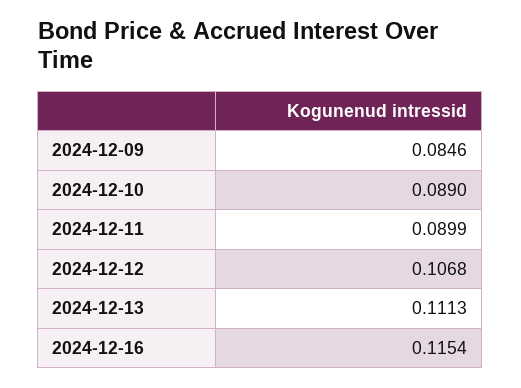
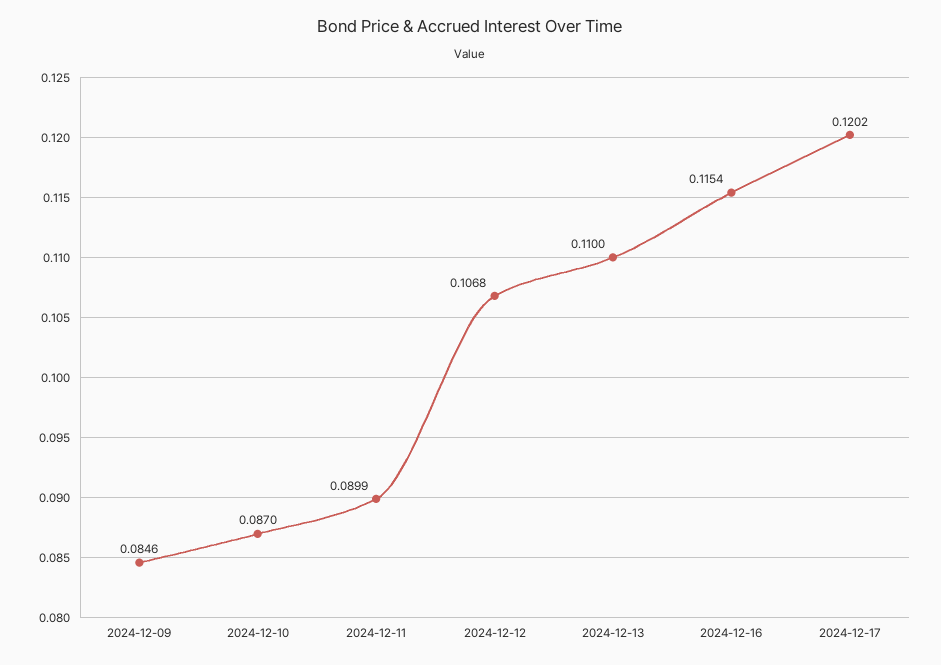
2024-12-10: 0.089 -> 0.087
2024-12-13: 0.1113 -> 0.11
2024-12-17: none -> 0.1202

